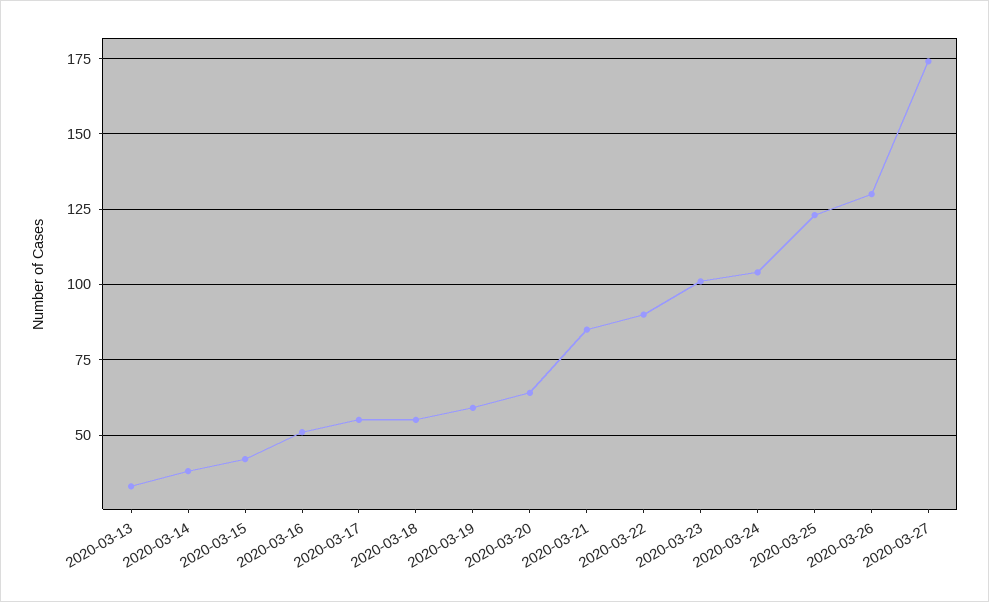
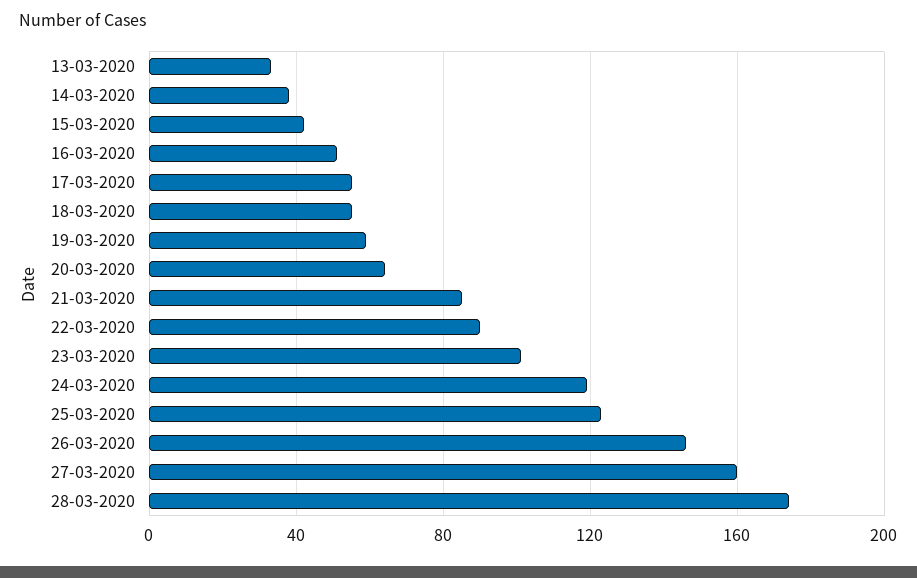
2020-03-24: 105 -> 120
2020-03-26: 130 -> 145
2020-03-27: 175 -> 160
28-03-2020: none -> 175

